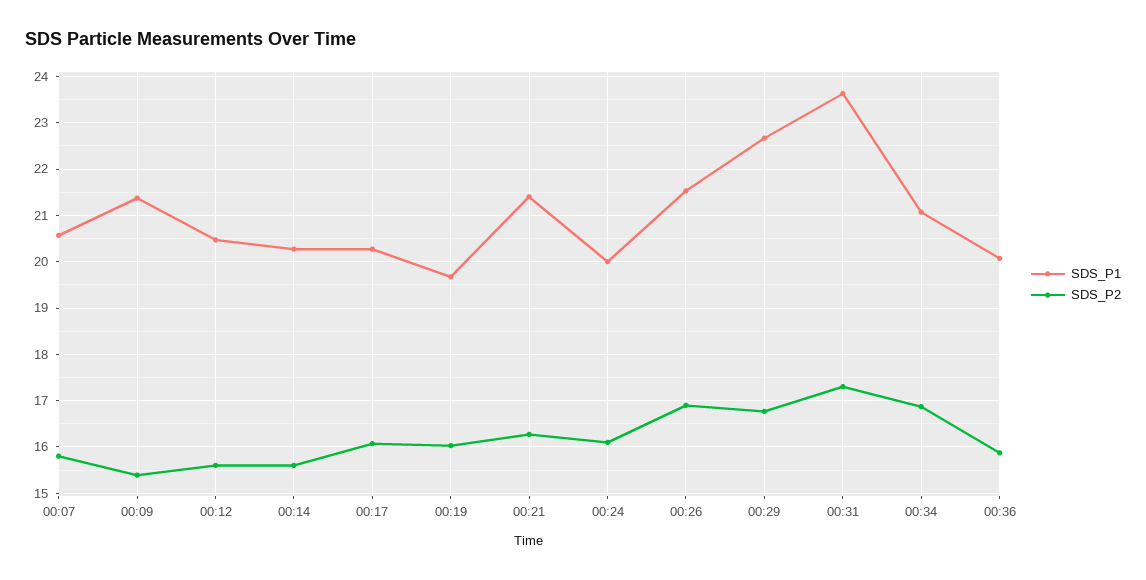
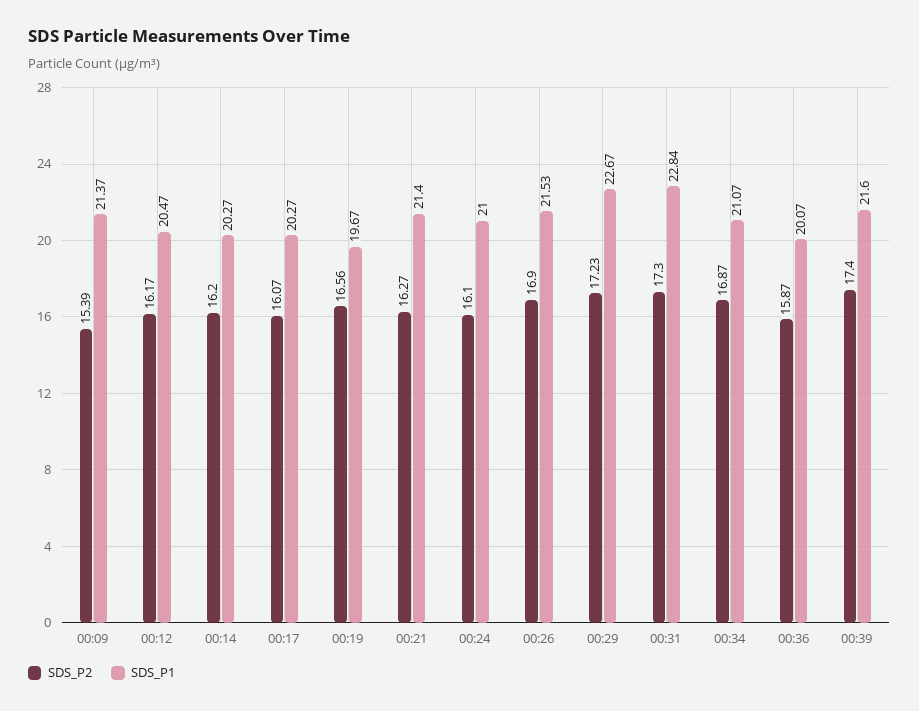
SDS_P1, 00:07: 20.6 -> none
SDS_P2, 00:07: 15.8 -> none
SDS_P2, 00:12: 15.6 -> 16.17
SDS_P2, 00:14: 15.6 -> 16.2
SDS_P2, 00:19: 16 -> 16.56
SDS_P1, 00:24: 20 -> 21
SDS_P2, 00:29: 16.8 -> 17.23
SDS_P1, 00:31: 23.6 -> 22.84
SDS_P2, 00:39: none -> 17.4
SDS_P1, 00:39: none -> 21.6

